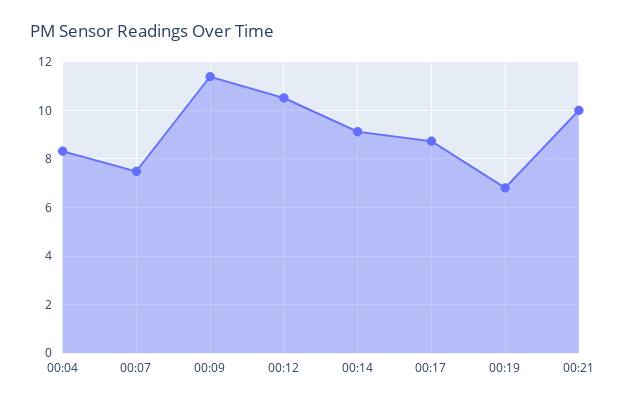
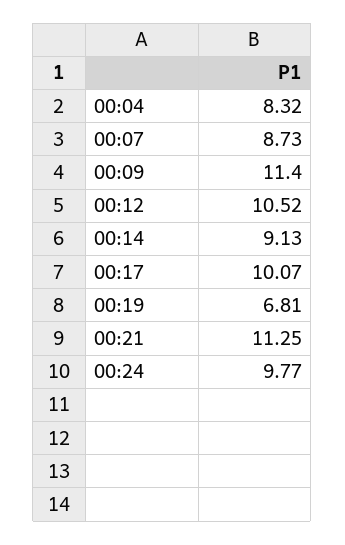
00:07: 7.5 -> 8.73
00:17: 8.75 -> 10.07
00:21: 10 -> 11.25
00:24: none -> 9.77

